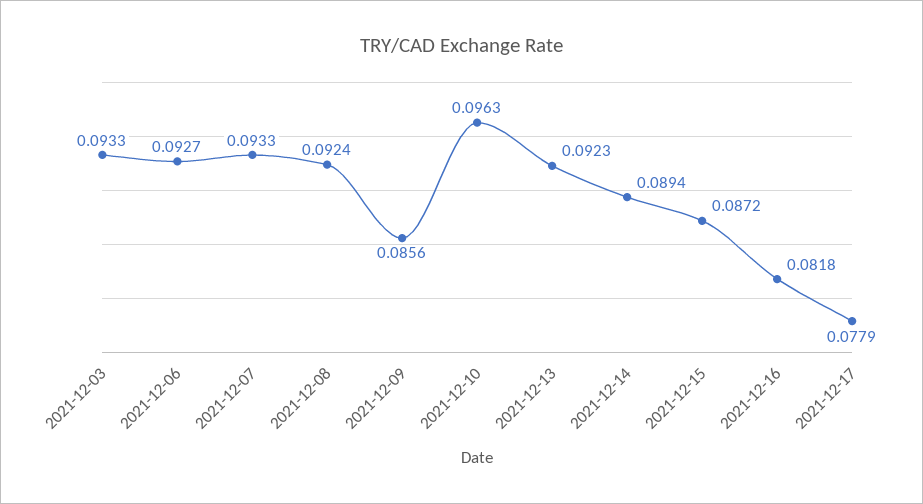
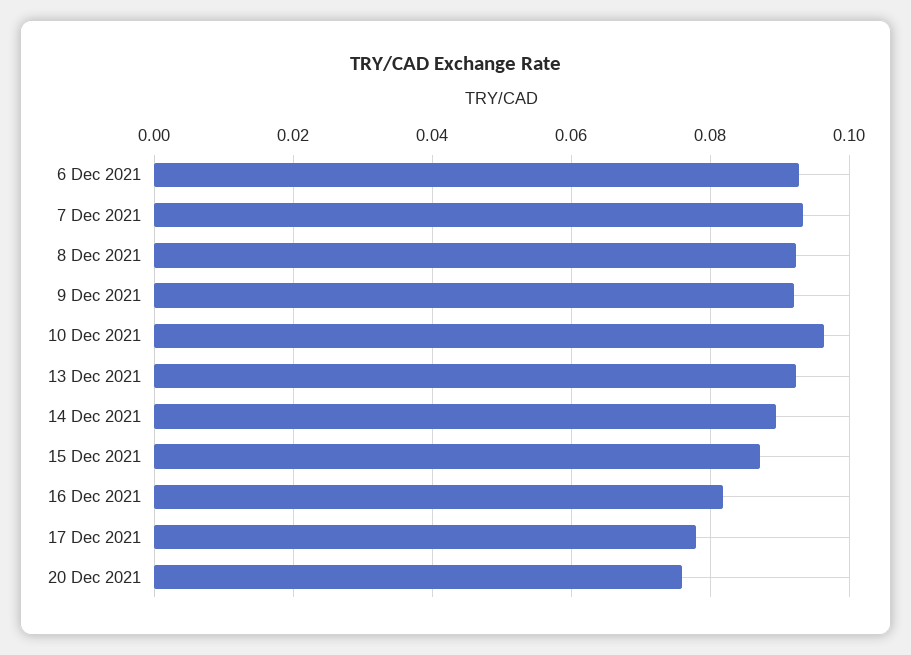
2021-12-03: 0.0933 -> none
2021-12-09: 0.0856 -> 0.092
20 Dec 2021: none -> 0.076

